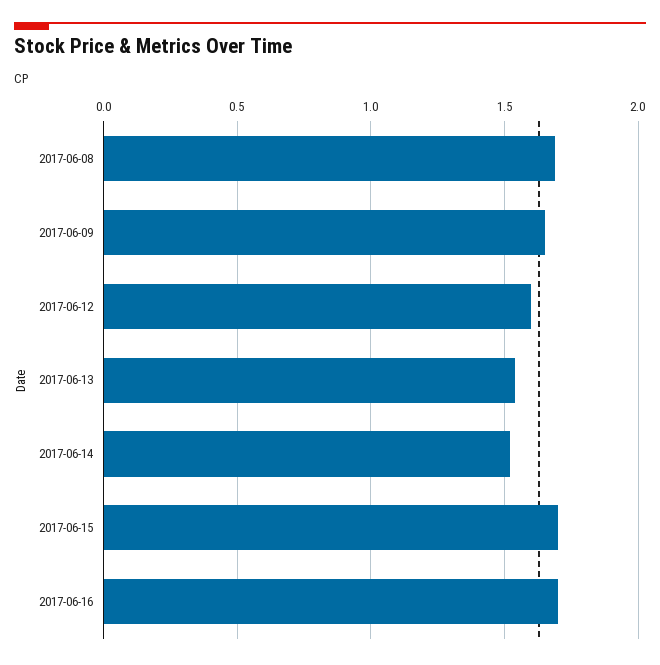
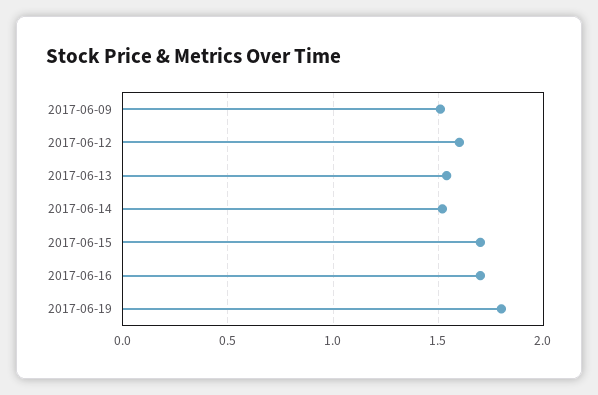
2017-06-08: 1.7 -> none
2017-06-09: 1.65 -> 1.5
2017-06-19: none -> 1.8

